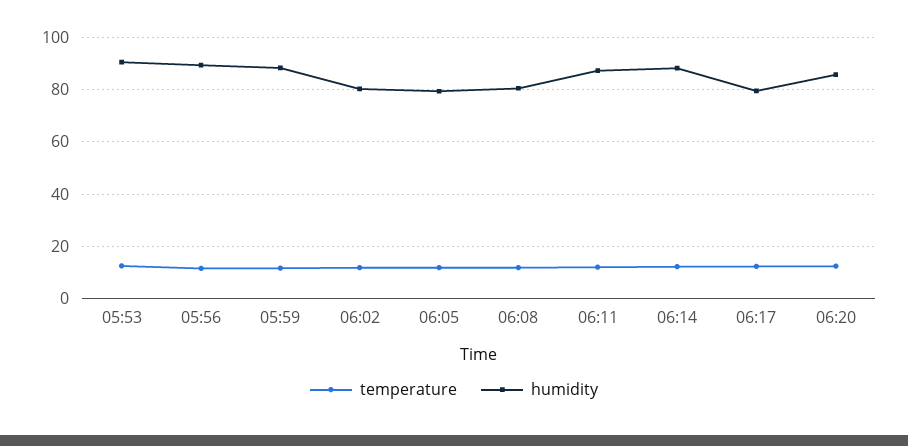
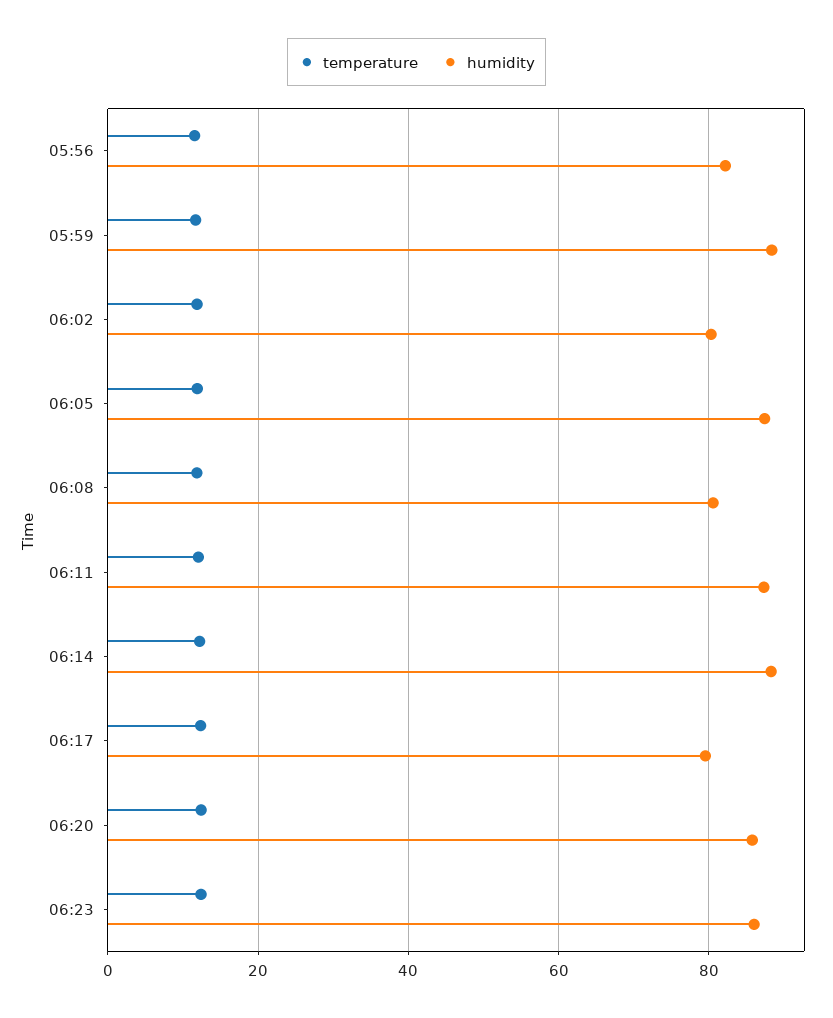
temperature, 05:53: 12.5 -> none
humidity, 05:53: 90 -> none
humidity, 05:56: 90 -> 82
humidity, 06:05: 80 -> 88
temperature, 06:23: none -> 12
humidity, 06:23: none -> 86

